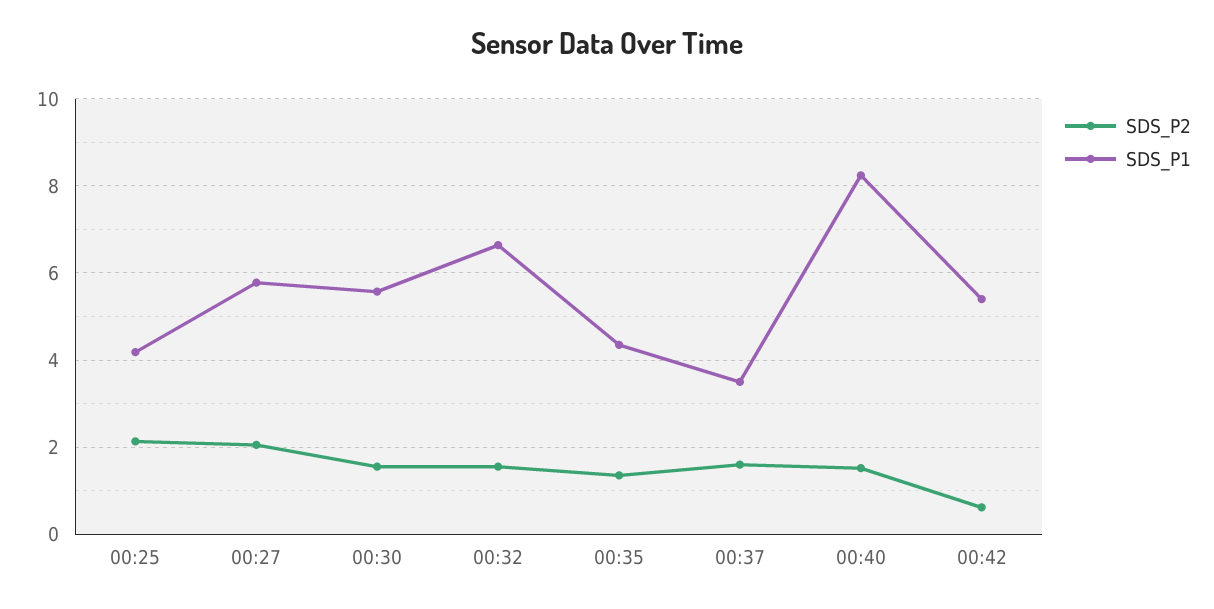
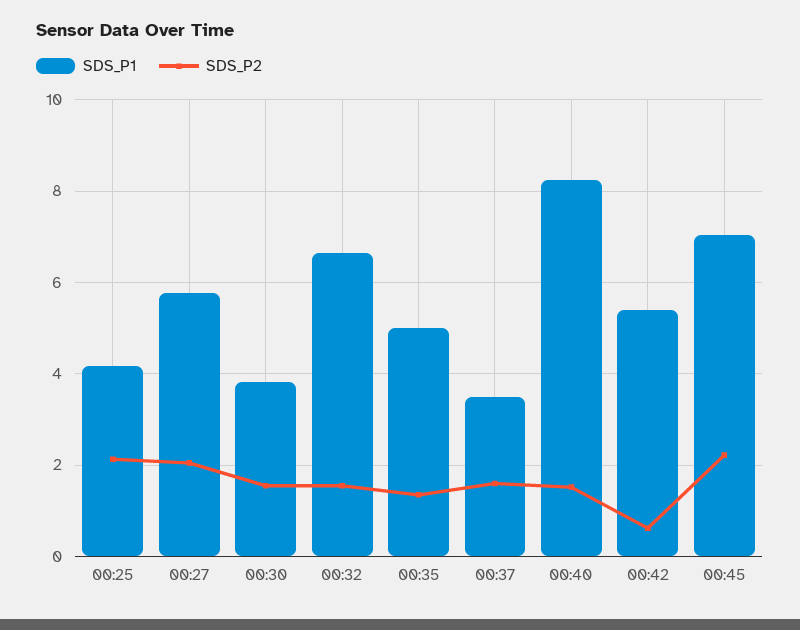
SDS_P1, 00:30: 5.6 -> 3.8
SDS_P1, 00:35: 4.4 -> 5
SDS_P1, 00:45: none -> 7
SDS_P2, 00:45: none -> 2.2

